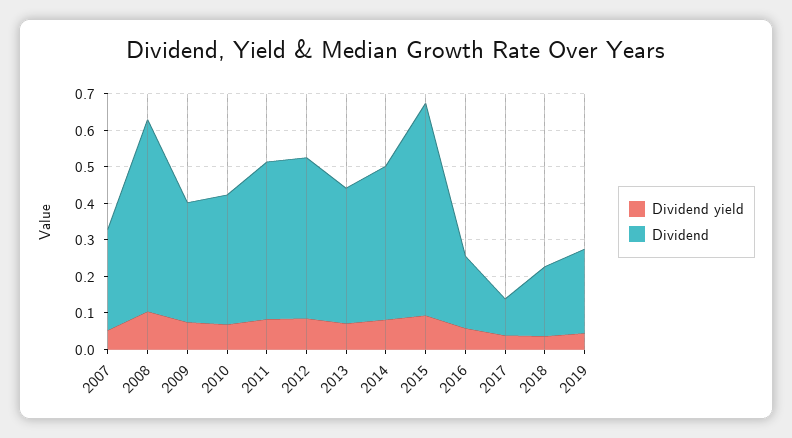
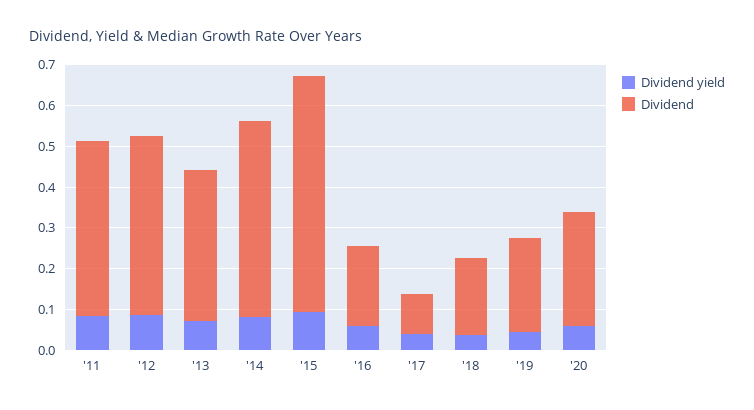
Dividend yield, 2007: 0.05 -> none
Dividend, 2007: 0.275 -> none
Dividend yield, 2008: 0.1 -> none
Dividend, 2008: 0.525 -> none
Dividend yield, 2009: 0.075 -> none
Dividend, 2009: 0.325 -> none
Dividend yield, 2010: 0.075 -> none
Dividend, 2010: 0.35 -> none
Dividend, 2014: 0.425 -> 0.48
Dividend yield, '20: none -> 0.06
Dividend, '20: none -> 0.28

